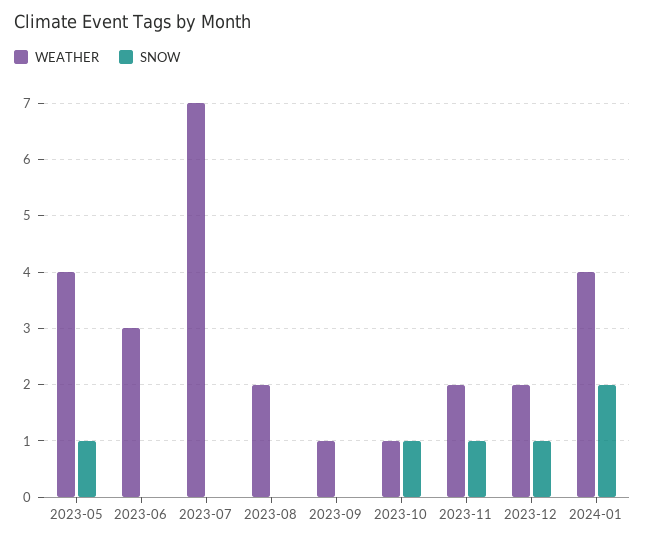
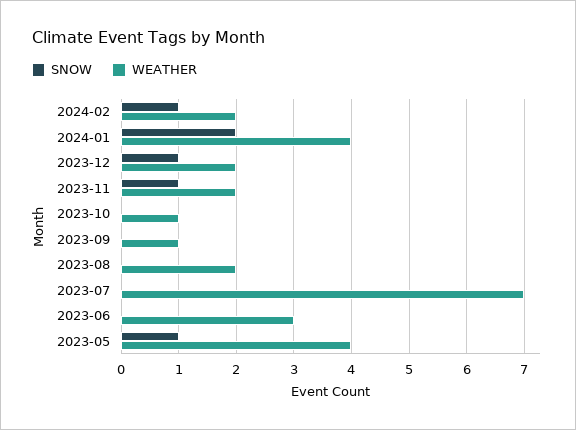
SNOW, 2023-10: 1 -> 0
SNOW, 2024-02: none -> 1
WEATHER, 2024-02: none -> 2

